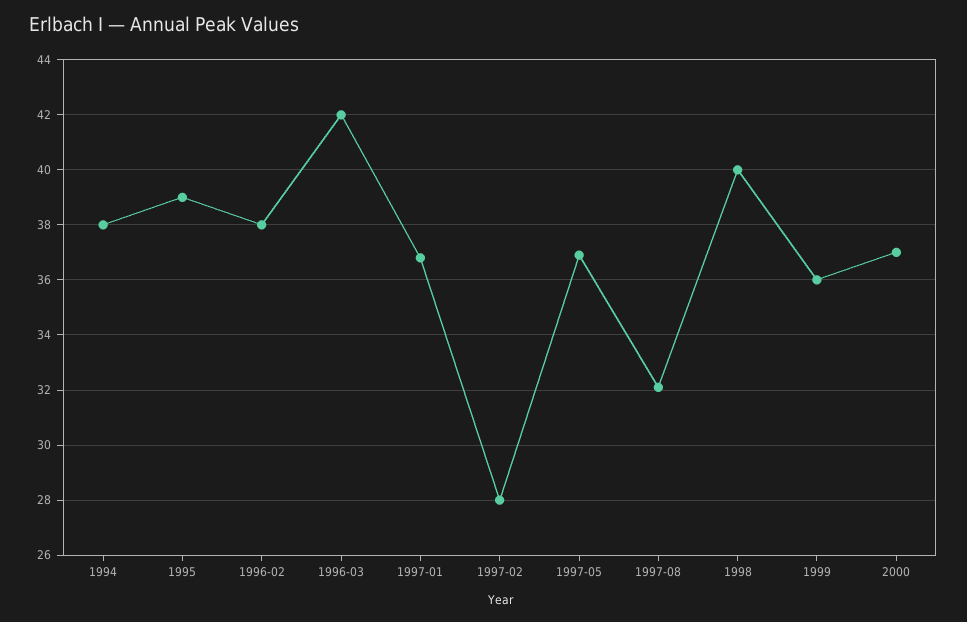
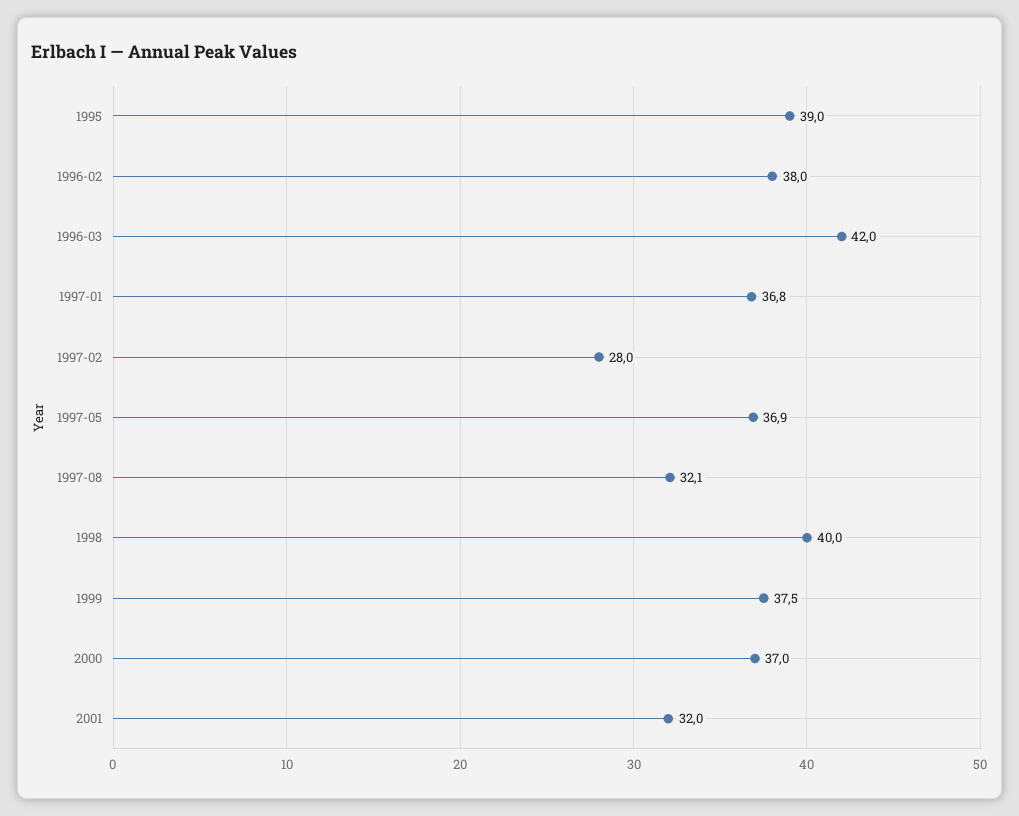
1994: 38 -> none
1999: 36 -> 37.5
2001: none -> 32

